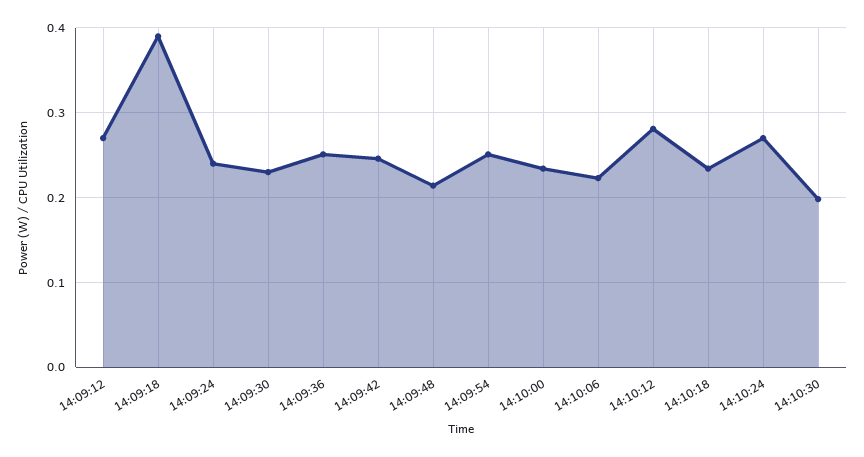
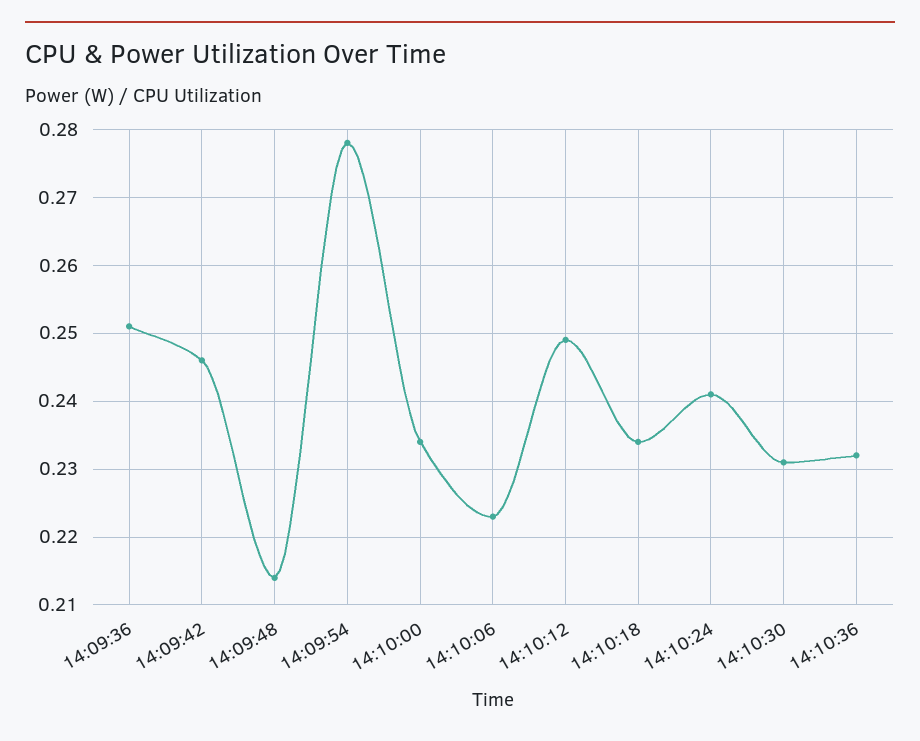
14:09:12: 0.27 -> none
14:09:18: 0.39 -> none
14:09:24: 0.24 -> none
14:09:30: 0.23 -> none
14:09:54: 0.25 -> 0.278
14:10:12: 0.28 -> 0.249
14:10:24: 0.27 -> 0.241
14:10:30: 0.2 -> 0.231
14:10:36: none -> 0.232

